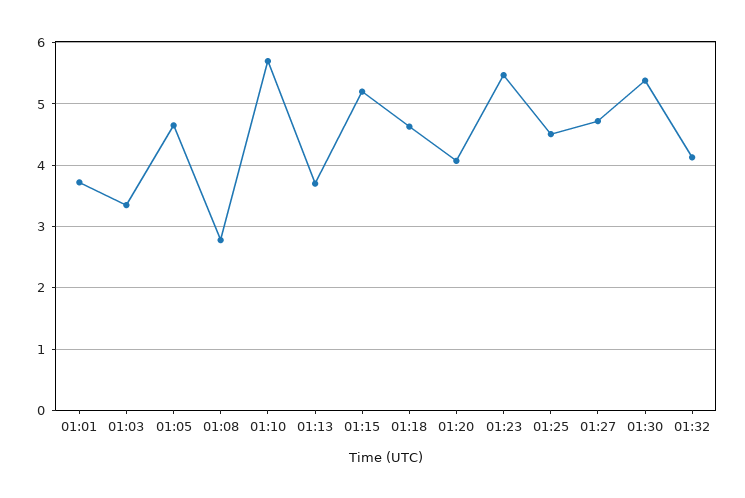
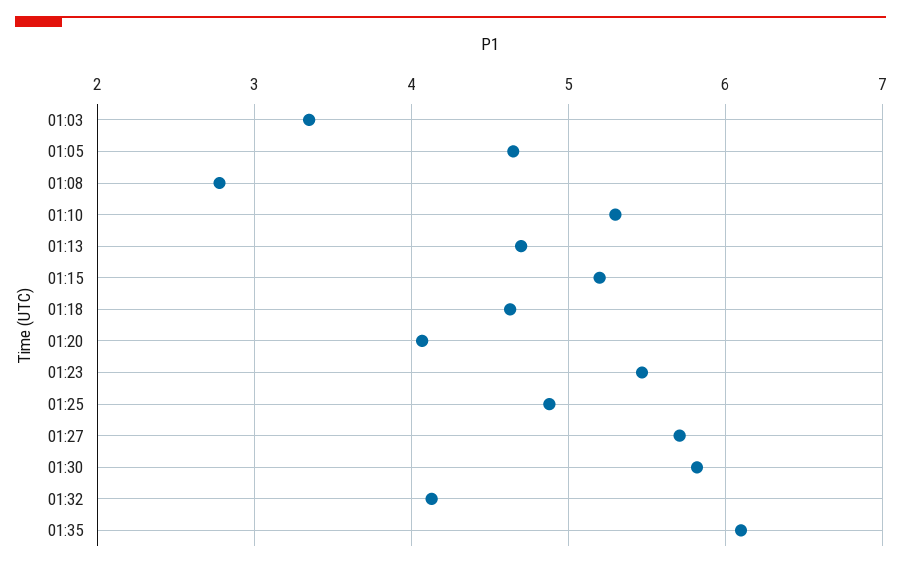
01:01: 3.7 -> none
01:10: 5.7 -> 5.3
01:13: 3.7 -> 4.7
01:25: 4.5 -> 4.9
01:27: 4.7 -> 5.7
01:30: 5.4 -> 5.8
01:35: none -> 6.1

